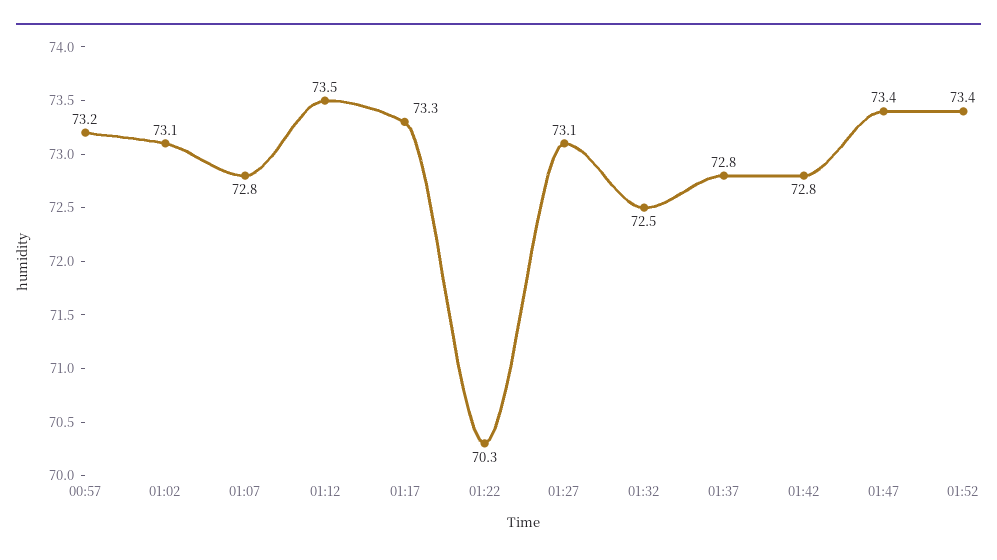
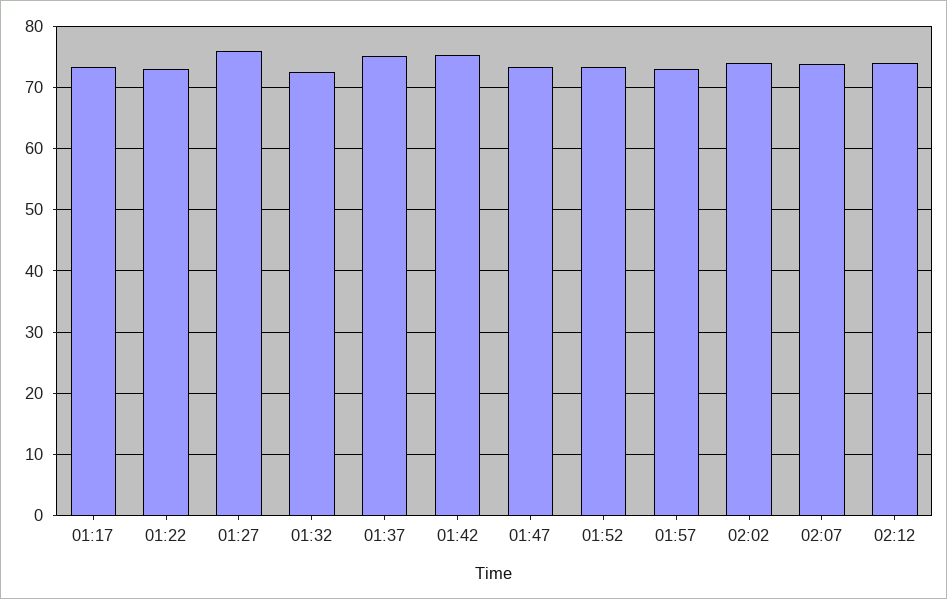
00:57: 73.2 -> none
01:02: 73.1 -> none
01:07: 72.8 -> none
01:12: 73.5 -> none
01:22: 70.3 -> 73
01:27: 73.1 -> 76
01:37: 72.8 -> 75
01:42: 72.8 -> 75
01:57: none -> 73
02:02: none -> 74
02:07: none -> 74
02:12: none -> 74

